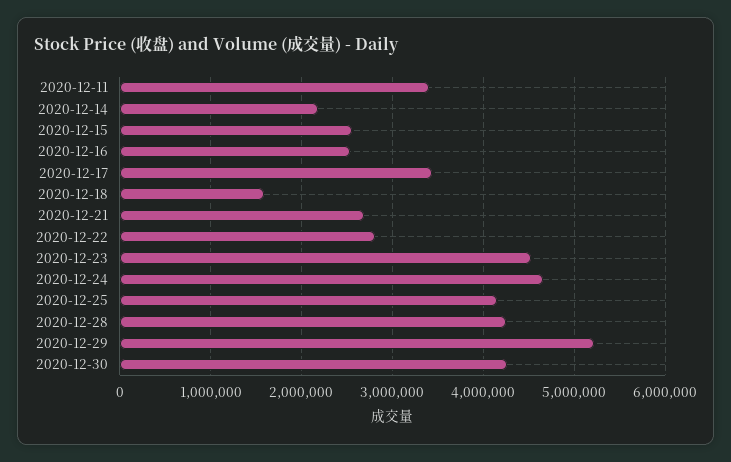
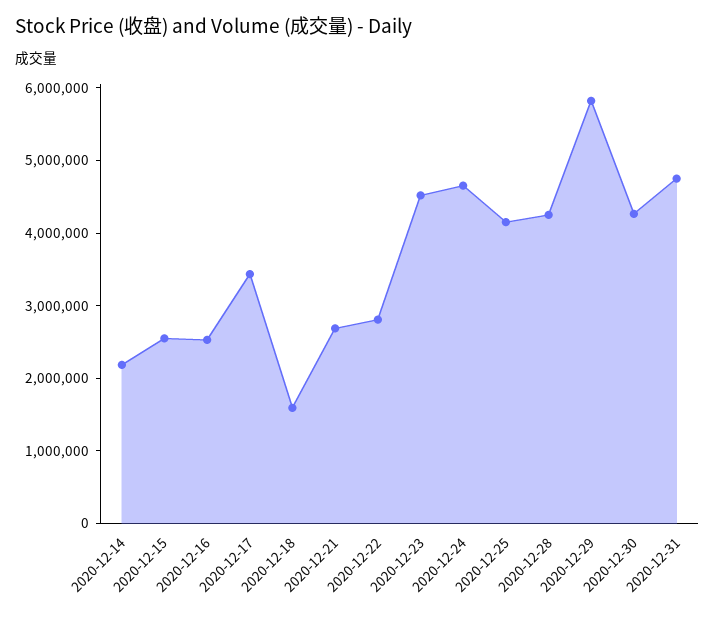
2020-12-11: 3400000 -> none
2020-12-29: 5200000 -> 5800000
2020-12-31: none -> 4800000

